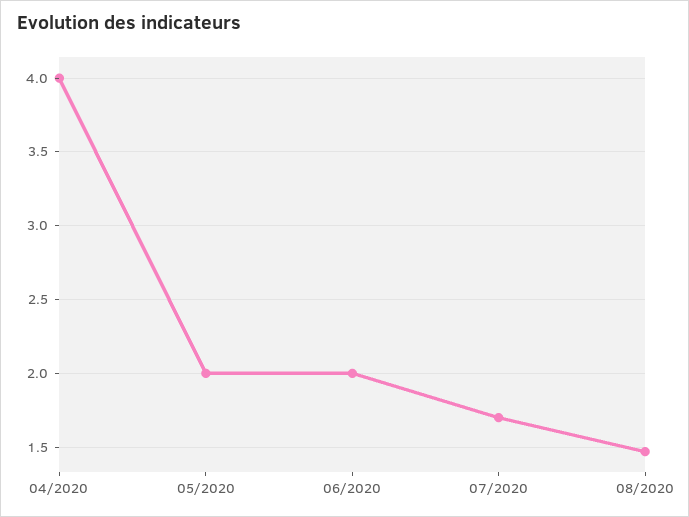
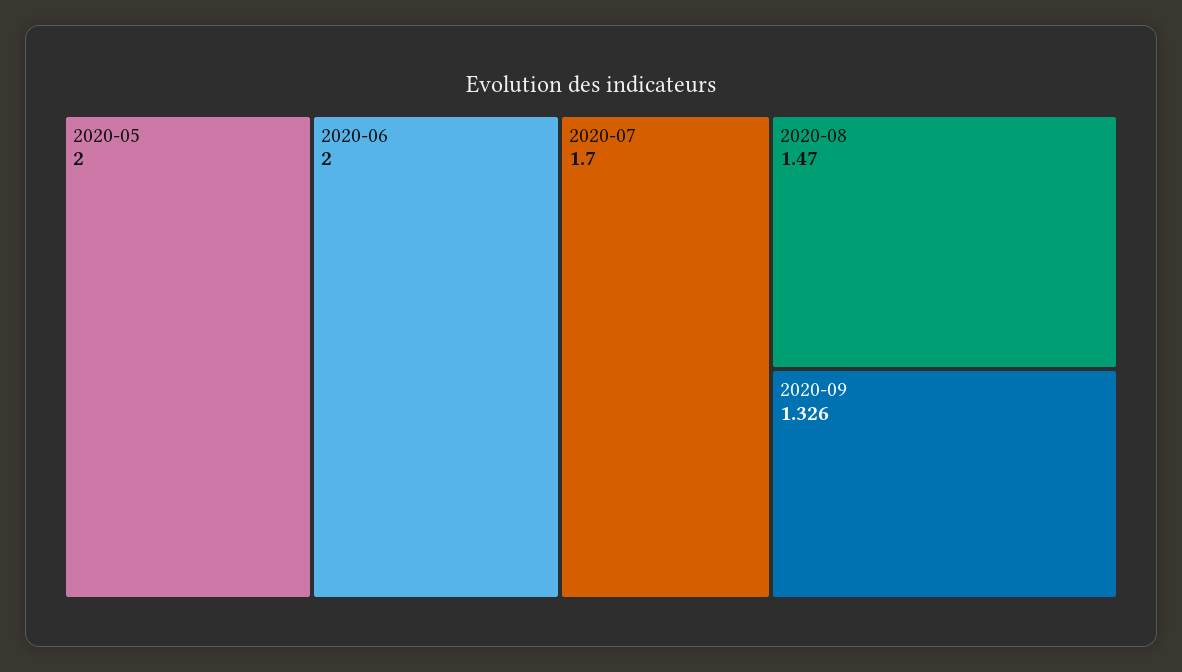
04/2020: 4 -> none
2020-09: none -> 1.326

